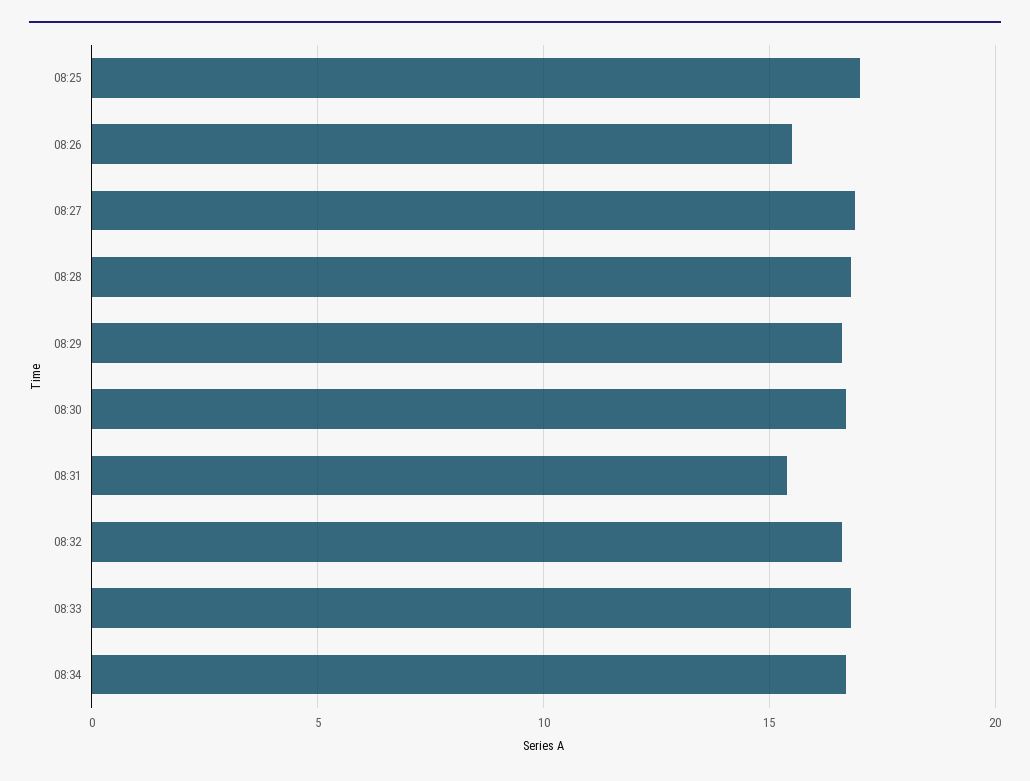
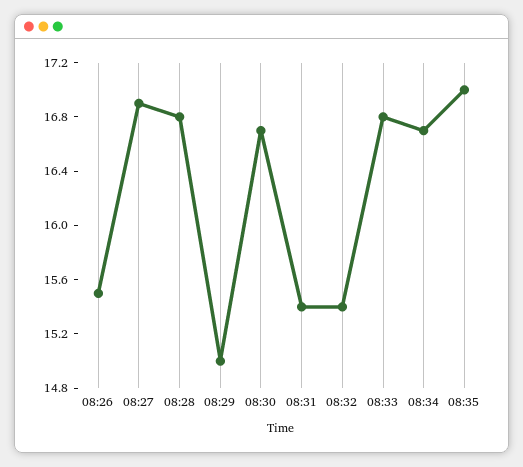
08:25: 17 -> none
08:29: 16.5 -> 15
08:32: 16.5 -> 15.4
08:35: none -> 17

